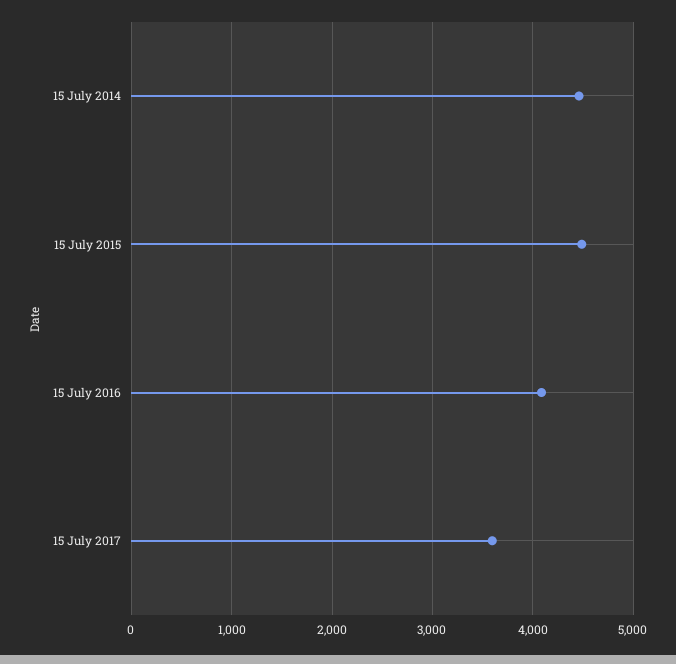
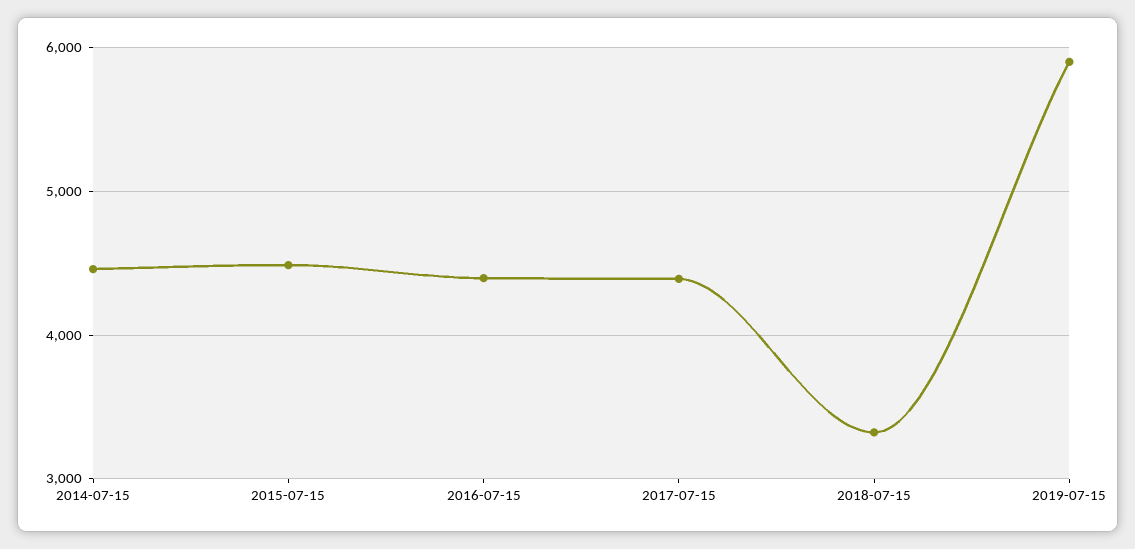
15 July 2016: 4100 -> 4400
15 July 2017: 3600 -> 4400
2018-07-15: none -> 3300
2019-07-15: none -> 5900

